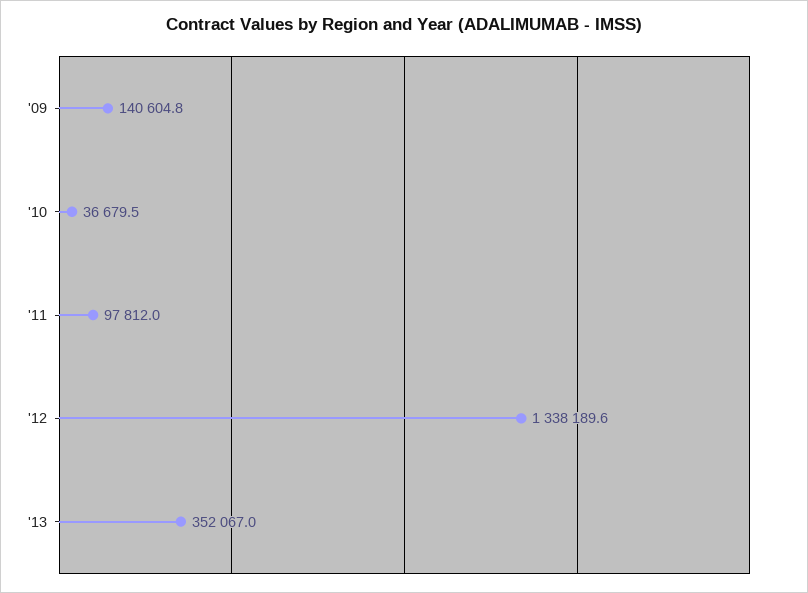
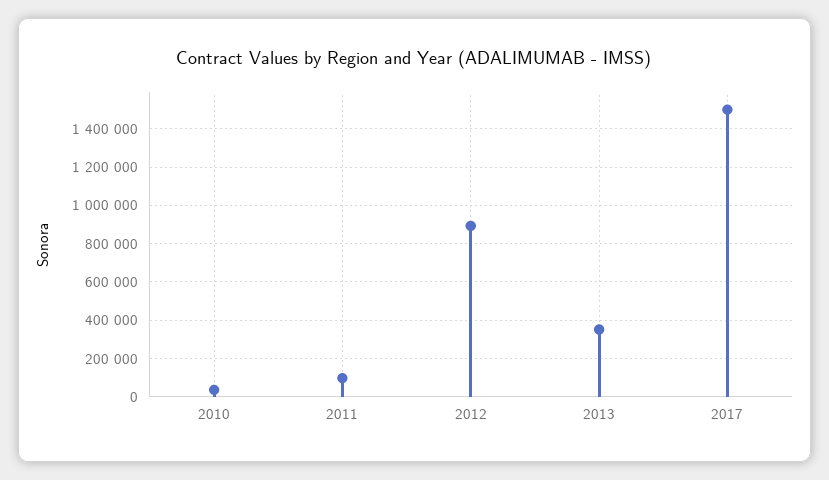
'09: 140604.8 -> none
'12: 1338189.6 -> 900000
2017: none -> 1500000

